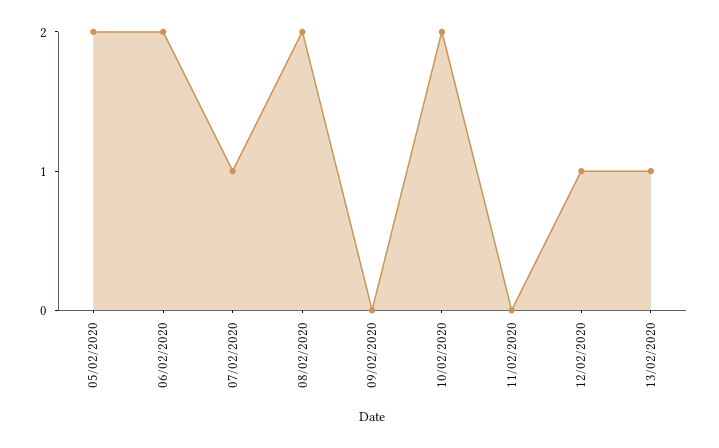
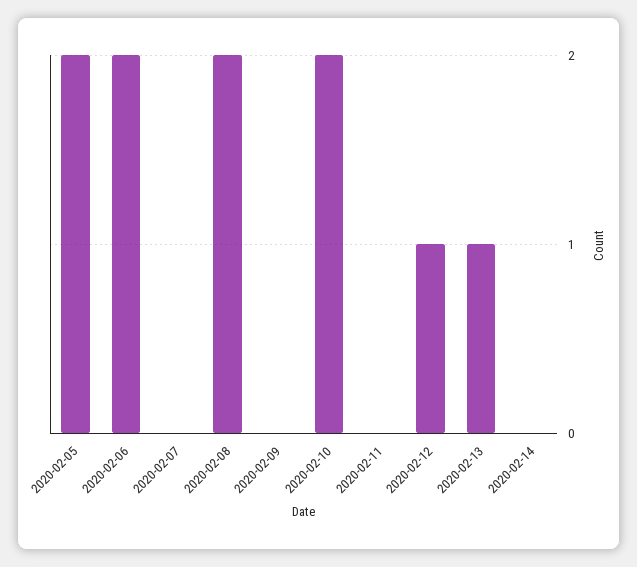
07/02/2020: 1 -> 0
2020-02-14: none -> 0

